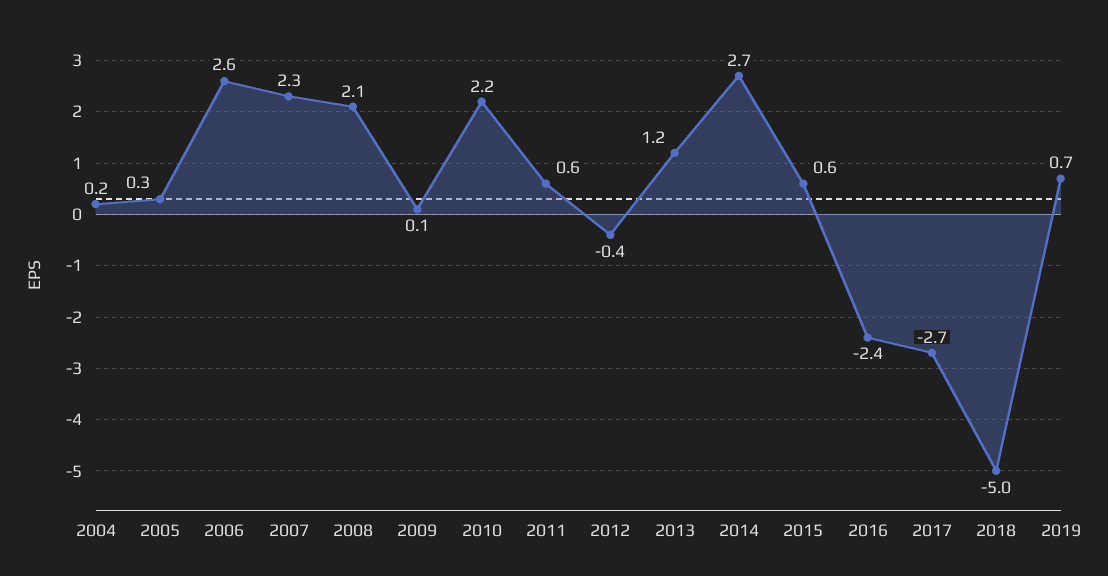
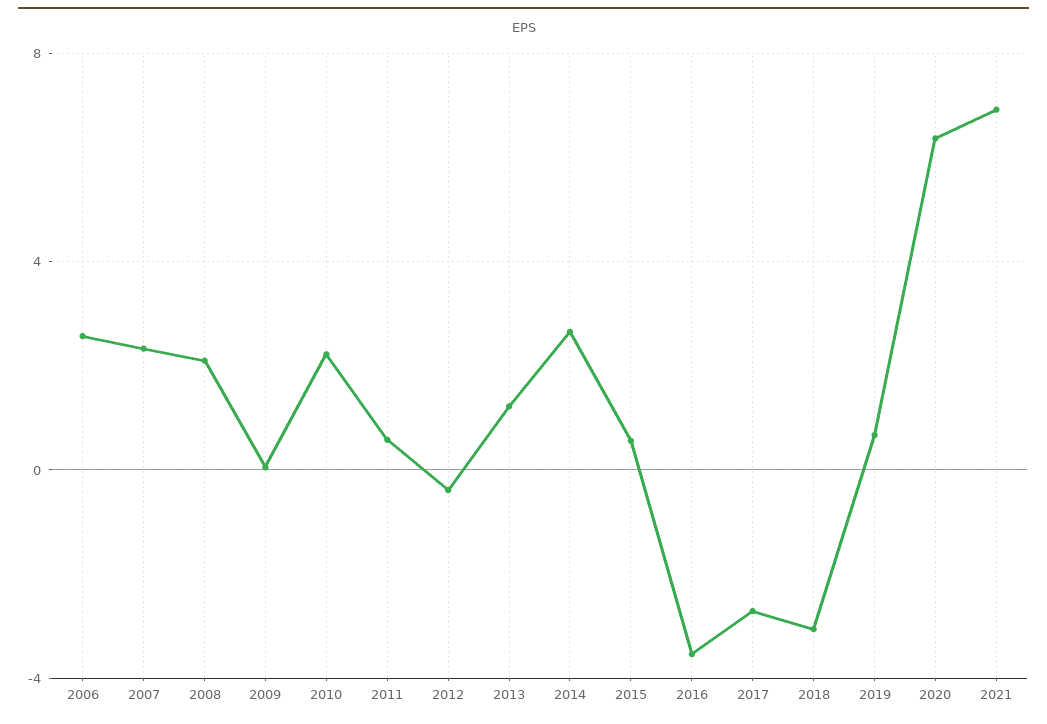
2004: 0.2 -> none
2005: 0.3 -> none
2016: -2.4 -> -3.5
2018: -5 -> -3
2020: none -> 6.5
2021: none -> 7

